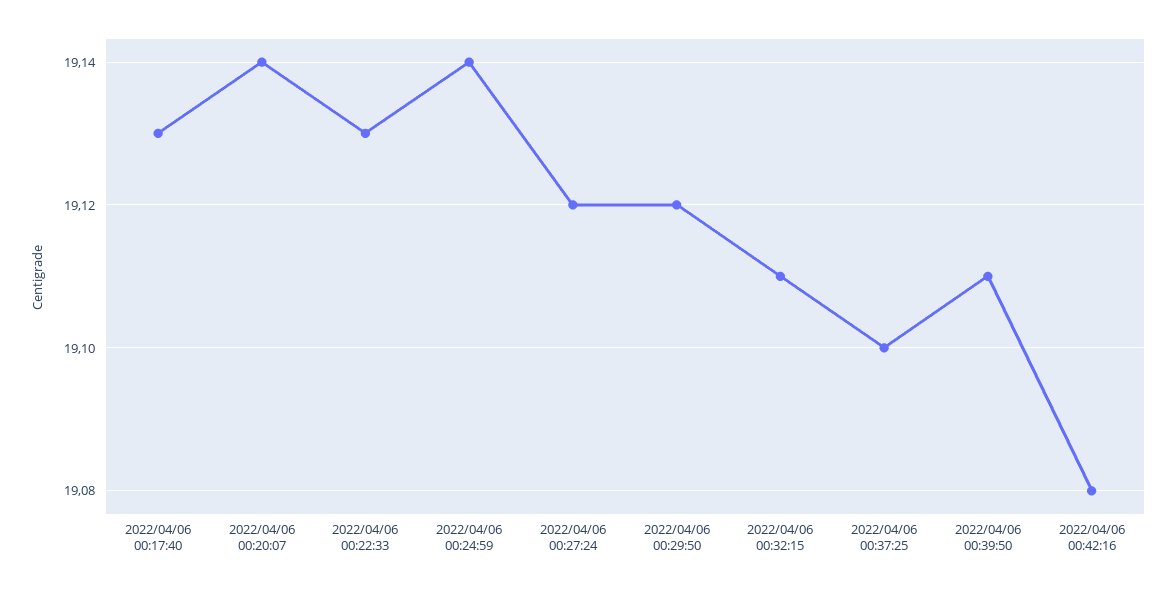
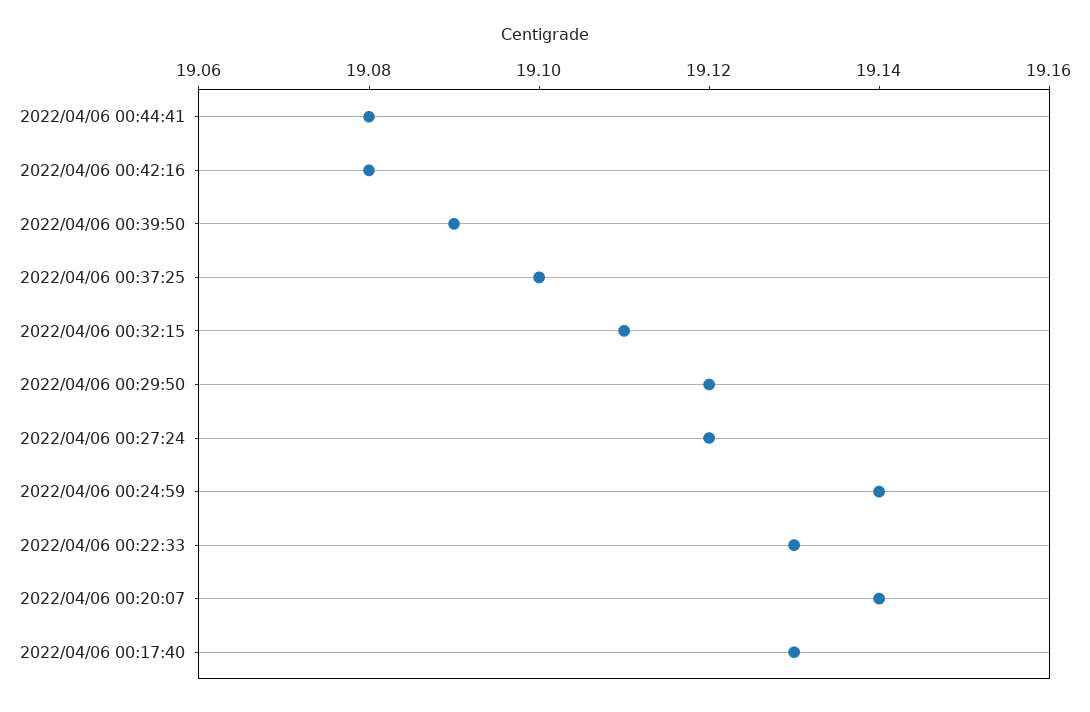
2022/04/06 00:39:50: 19.11 -> 19.09
2022/04/06 00:44:41: none -> 19.08

